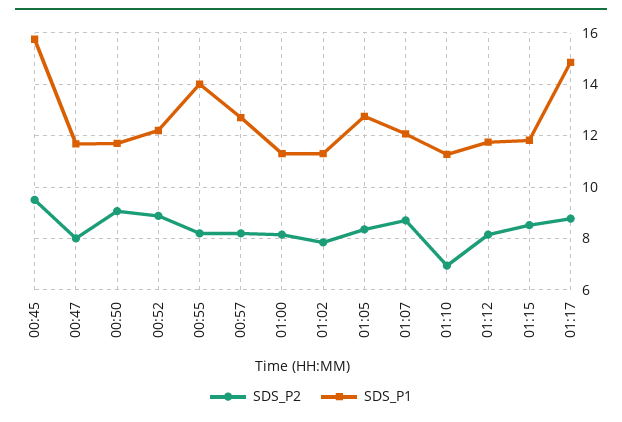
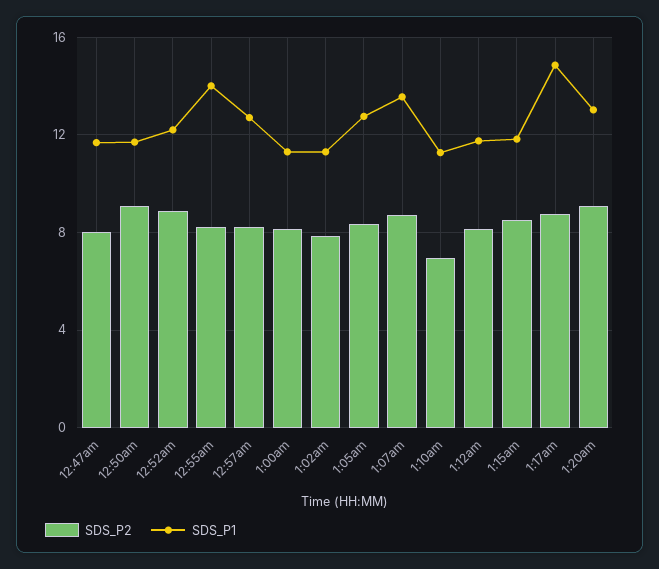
SDS_P2, 00:45: 9.5 -> none
SDS_P1, 00:45: 15.75 -> none
SDS_P1, 01:07: 12 -> 13.5
SDS_P2, 1:20am: none -> 9
SDS_P1, 1:20am: none -> 13

